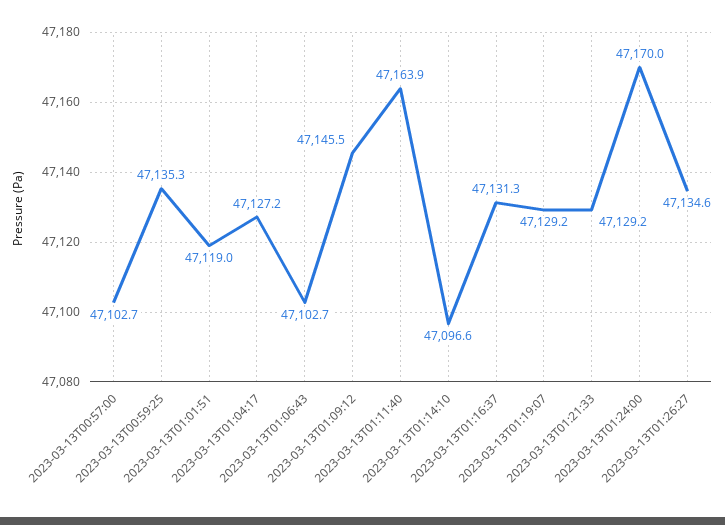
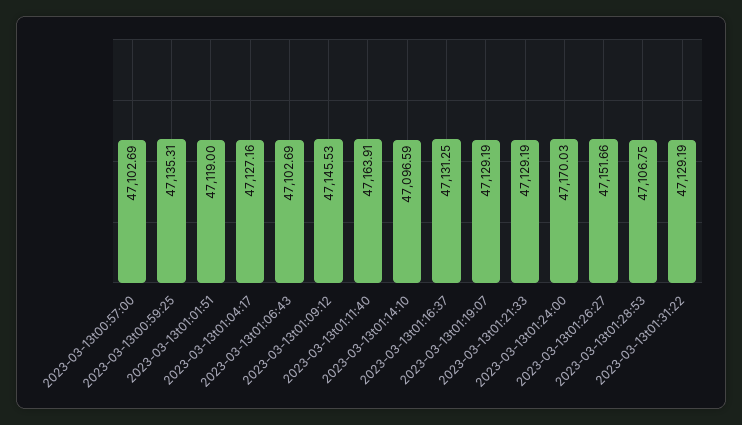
2023-03-13T01:26:27: 47134.6 -> 47151.66
2023-03-13t01:28:53: none -> 47106.75
2023-03-13t01:31:22: none -> 47129.19

